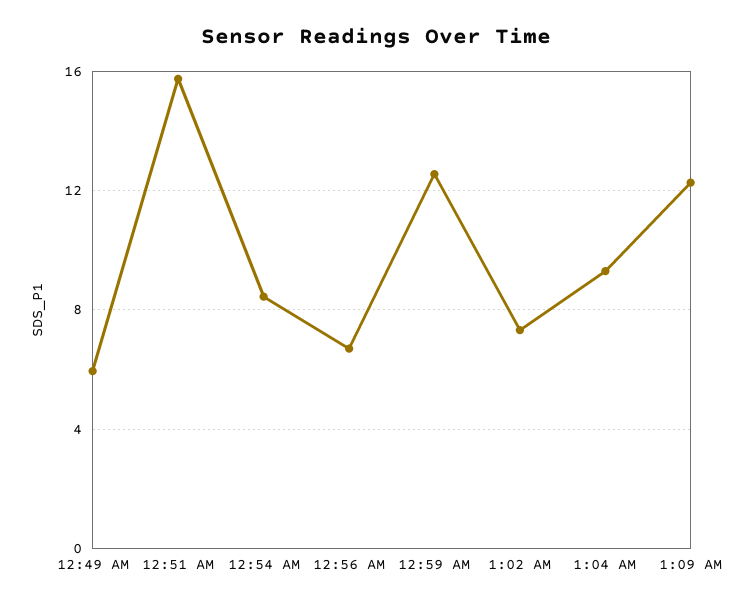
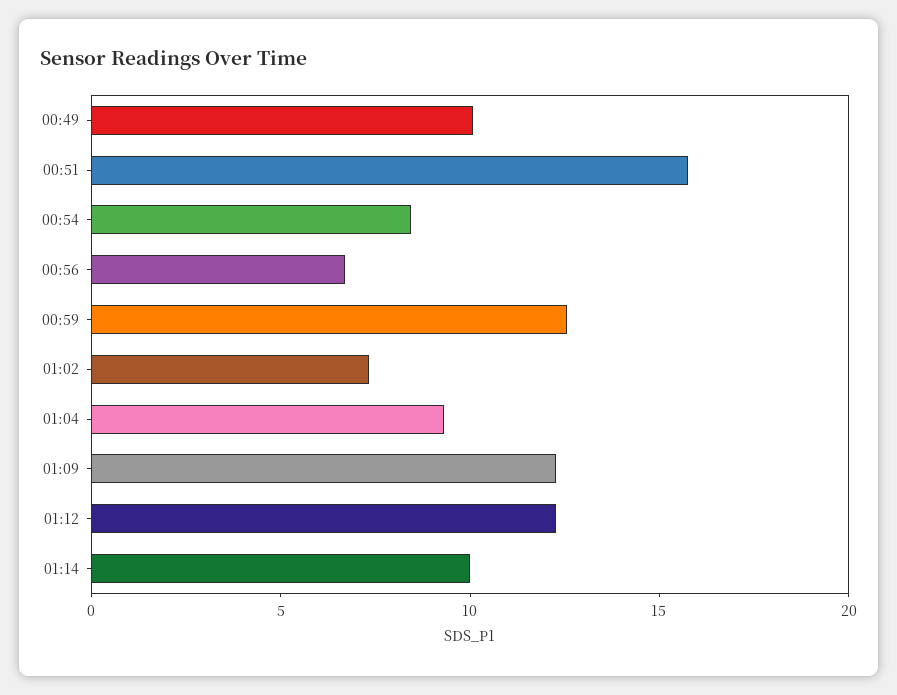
12:49 AM: 6 -> 10
01:12: none -> 12
01:14: none -> 10

